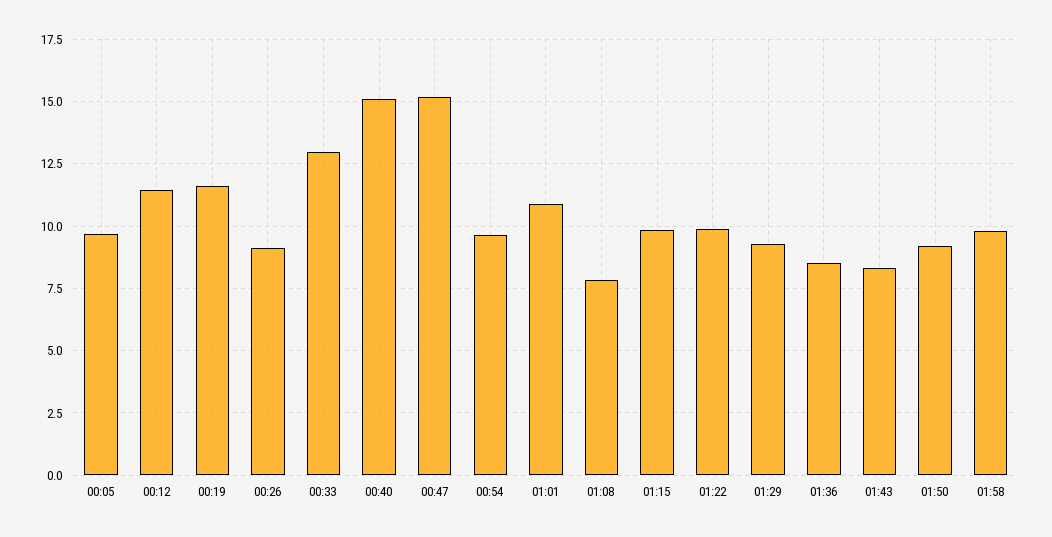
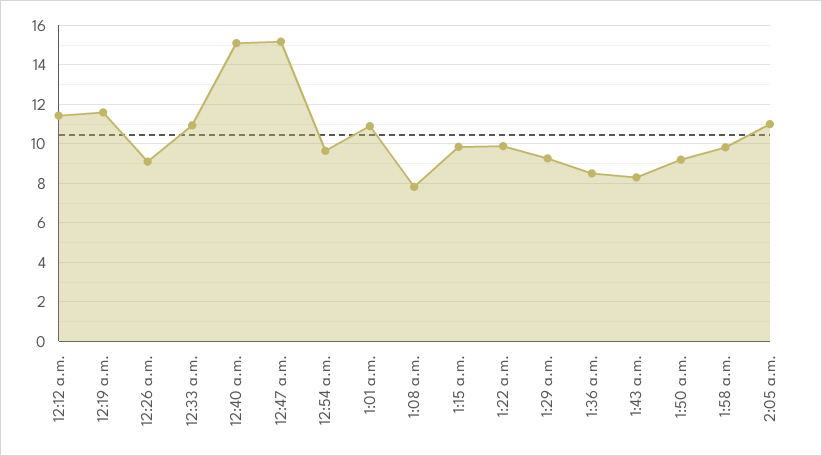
00:05: 9.75 -> none
00:33: 13 -> 11
2:05 a.m.: none -> 11

